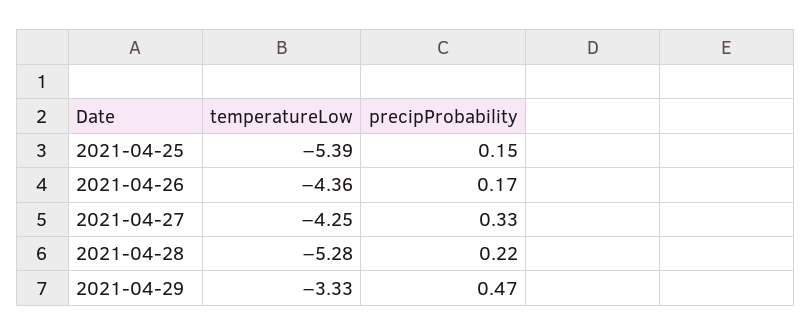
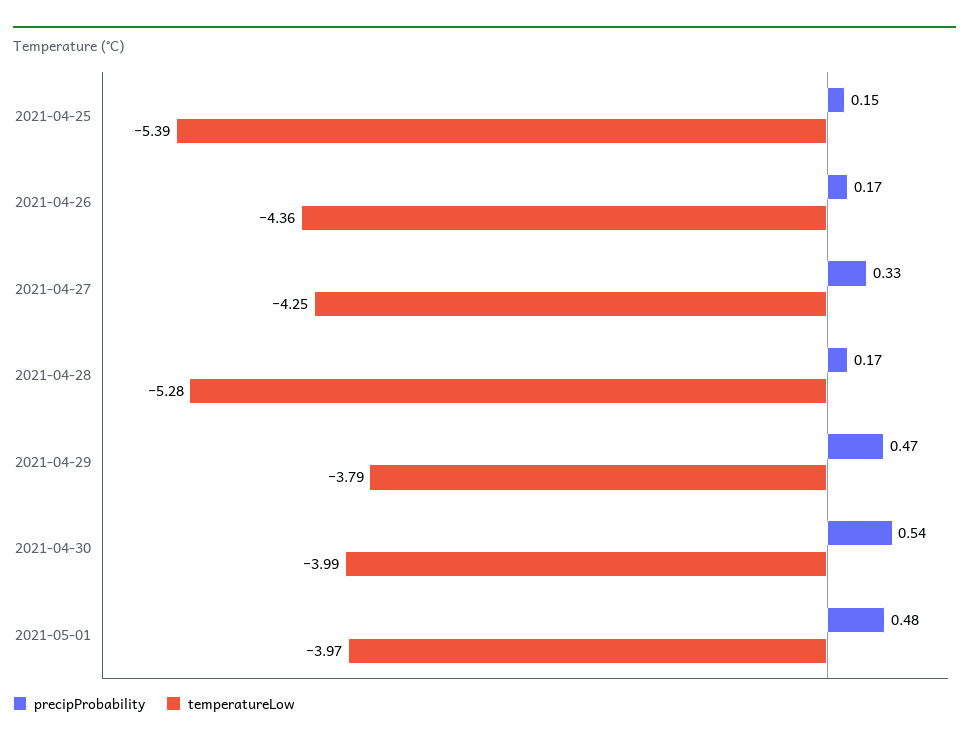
precipProbability, 2021-04-28: 0.22 -> 0.17
temperatureLow, 2021-04-29: -3.33 -> -3.79
precipProbability, 2021-04-30: none -> 0.54
temperatureLow, 2021-04-30: none -> -3.99
precipProbability, 2021-05-01: none -> 0.48
temperatureLow, 2021-05-01: none -> -3.97

